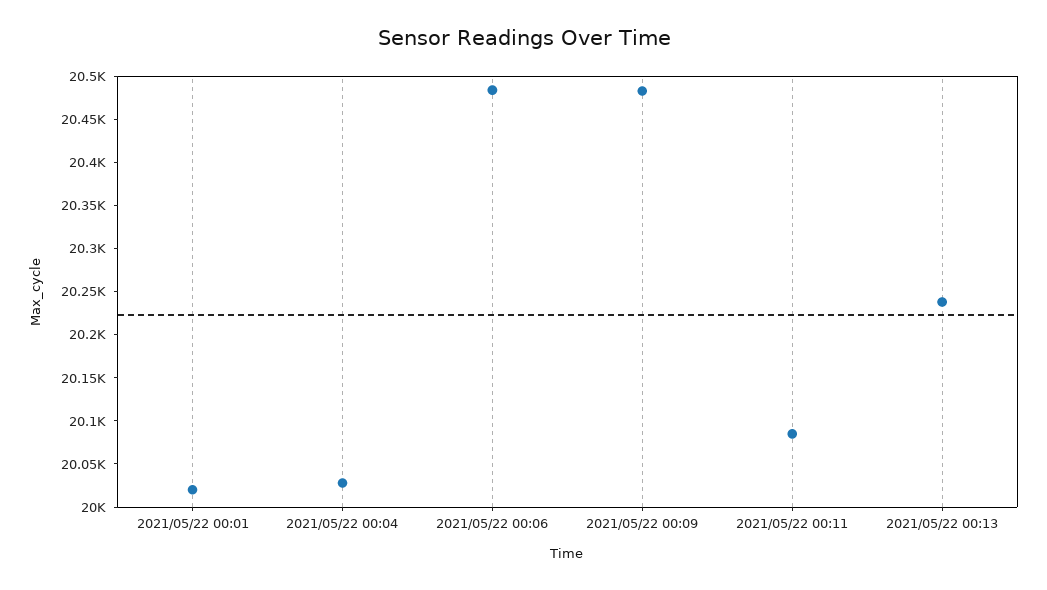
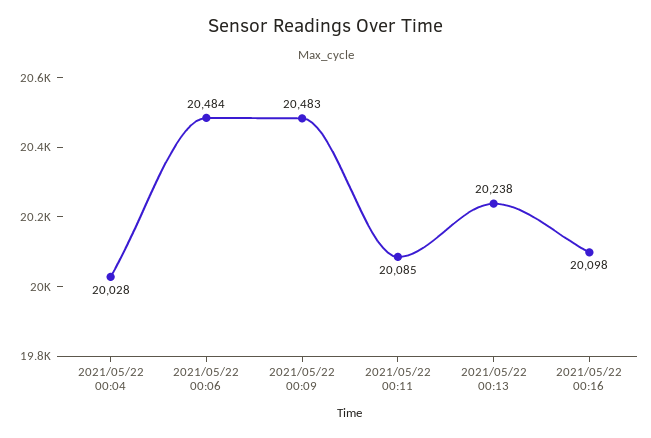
2021/05/22 00:01: 20020 -> none
2021/05/22 00:16: none -> 20098

